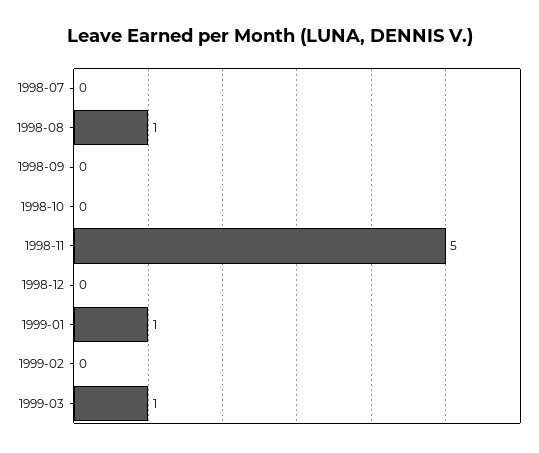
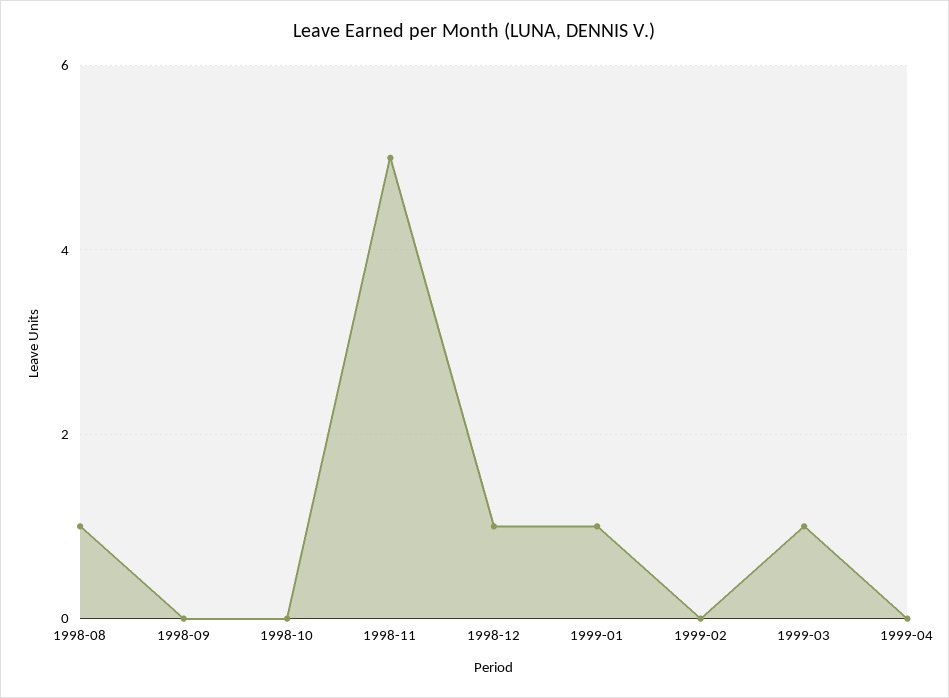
1998-07: 0 -> none
1998-12: 0 -> 1
1999-04: none -> 0

